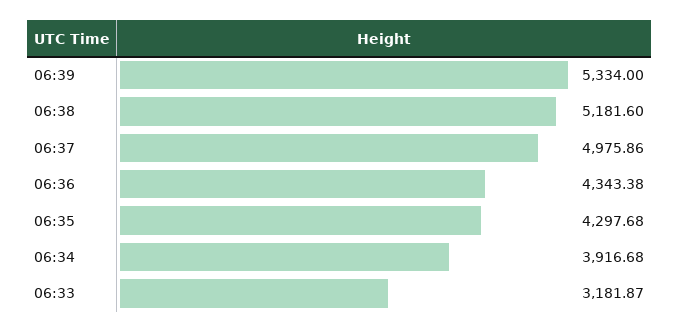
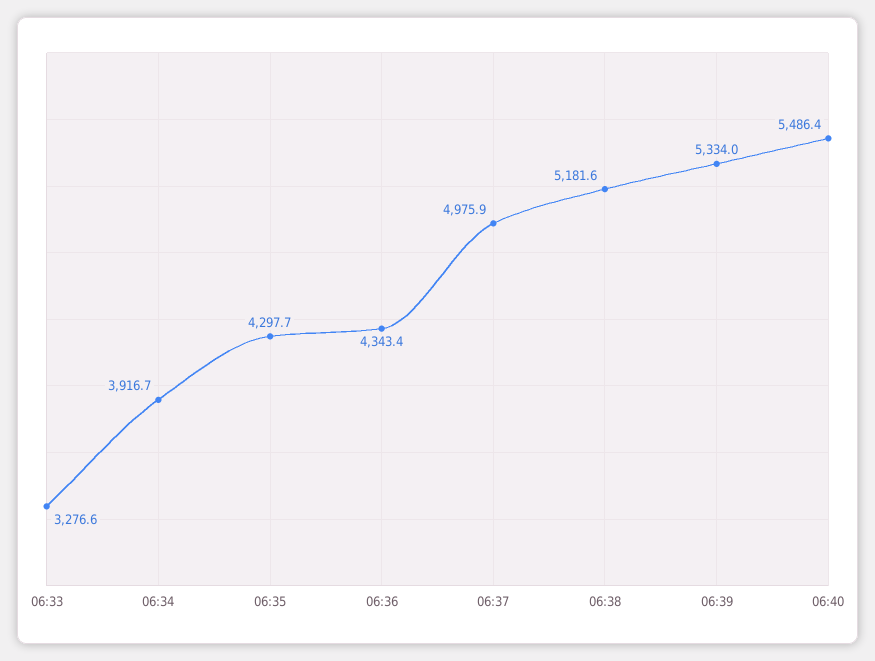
06:33: 3181.87 -> 3276.6
06:40: none -> 5486.4

